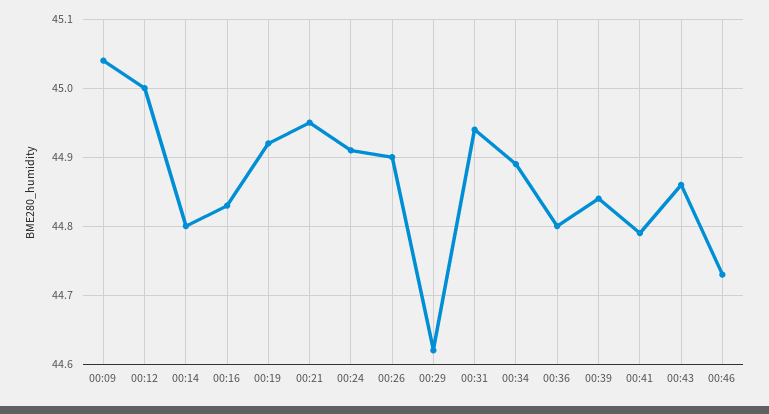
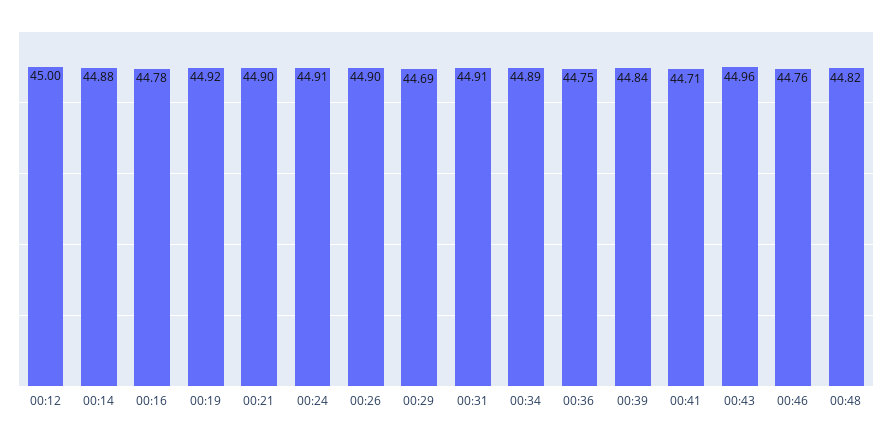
00:09: 45.04 -> none
00:14: 44.8 -> 44.88
00:16: 44.83 -> 44.78
00:21: 44.95 -> 44.9
00:29: 44.62 -> 44.69
00:31: 44.94 -> 44.91
00:36: 44.8 -> 44.75
00:41: 44.79 -> 44.71
00:43: 44.86 -> 44.96
00:46: 44.73 -> 44.76
00:48: none -> 44.82

